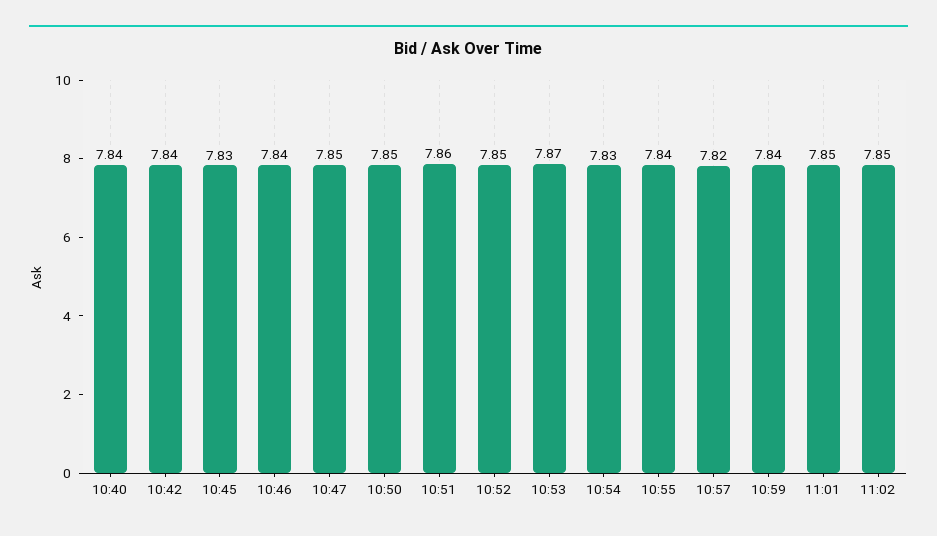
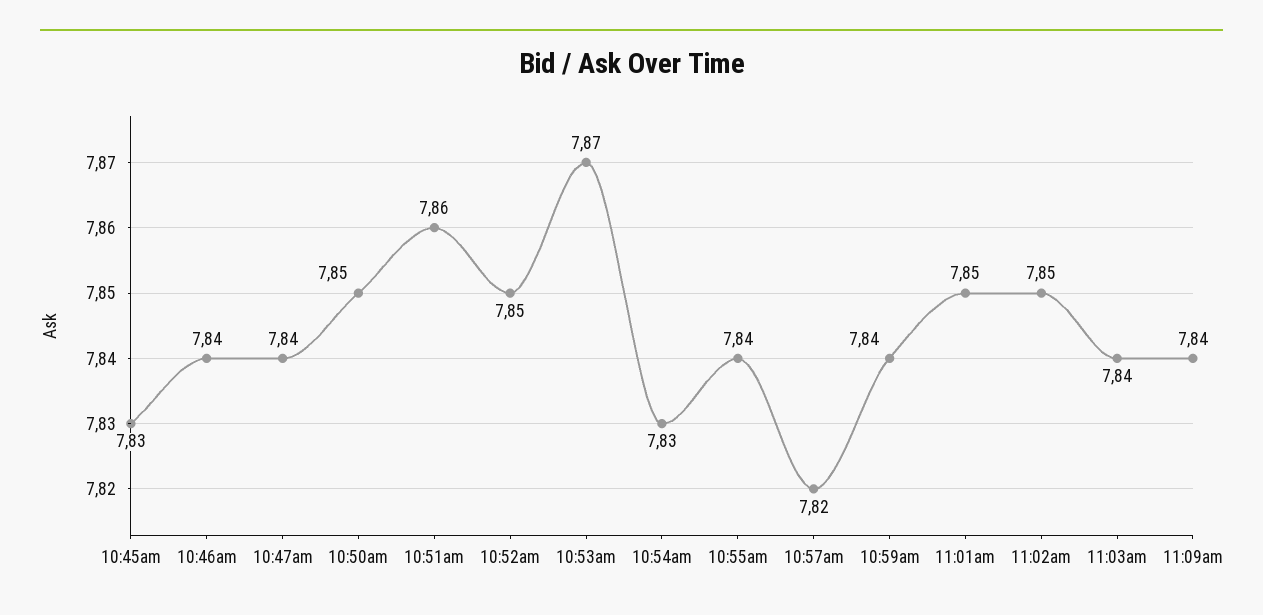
10:40: 7.84 -> none
10:42: 7.84 -> none
10:47: 7.85 -> 7.84
11:03am: none -> 7.84
11:09am: none -> 7.84

